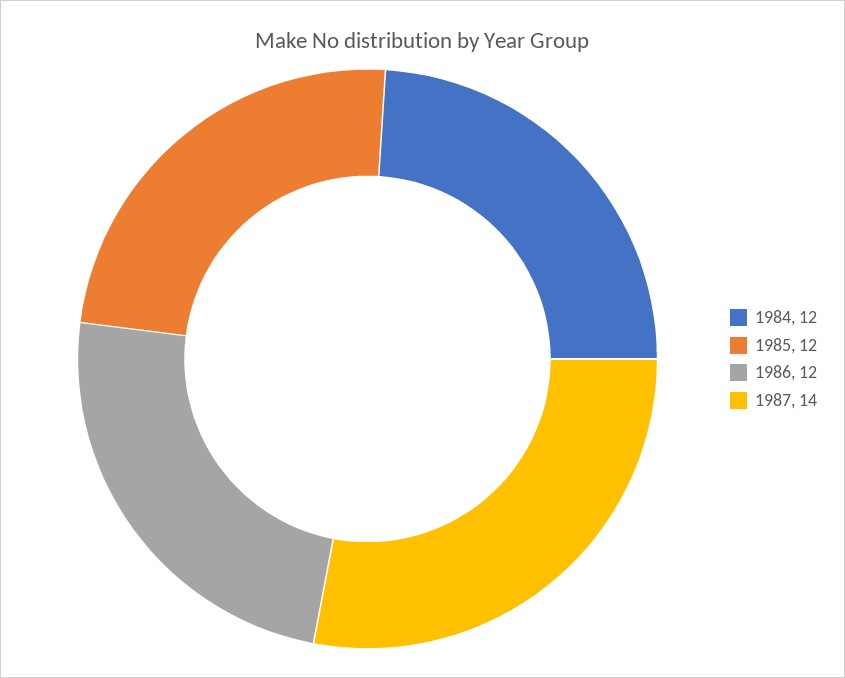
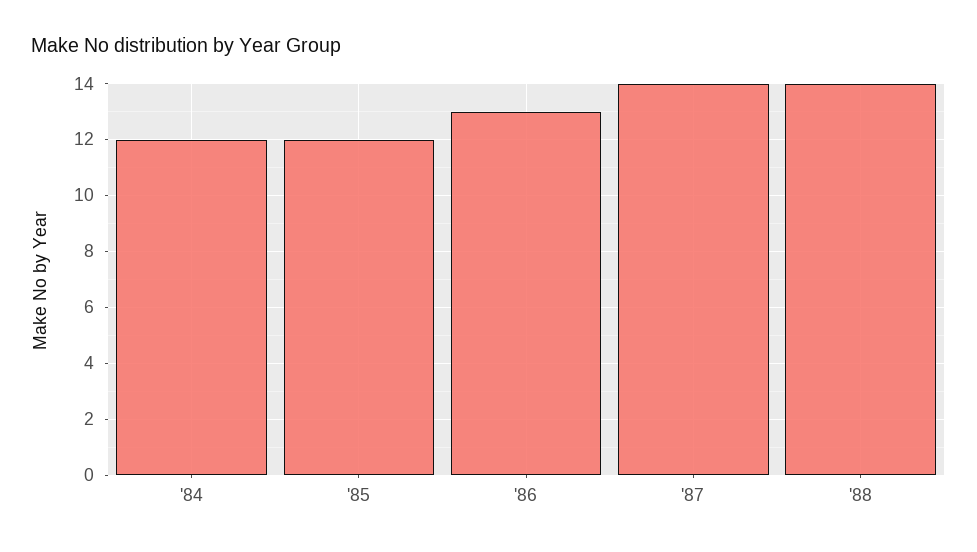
1986: 12 -> 13
'88: none -> 14

